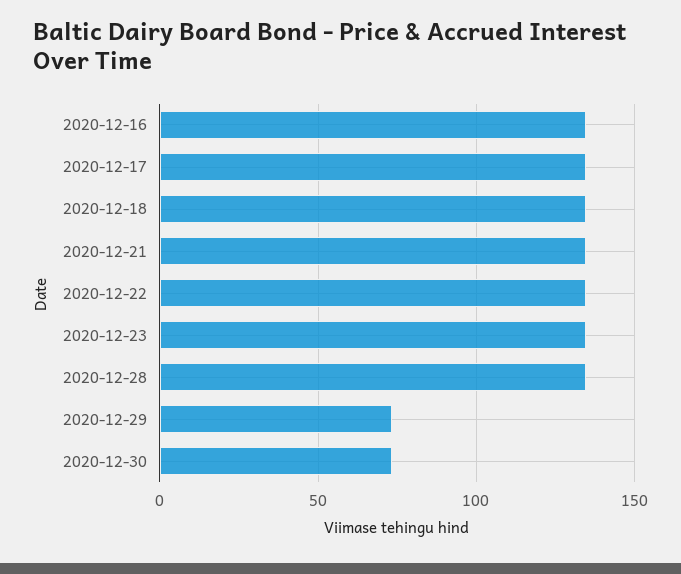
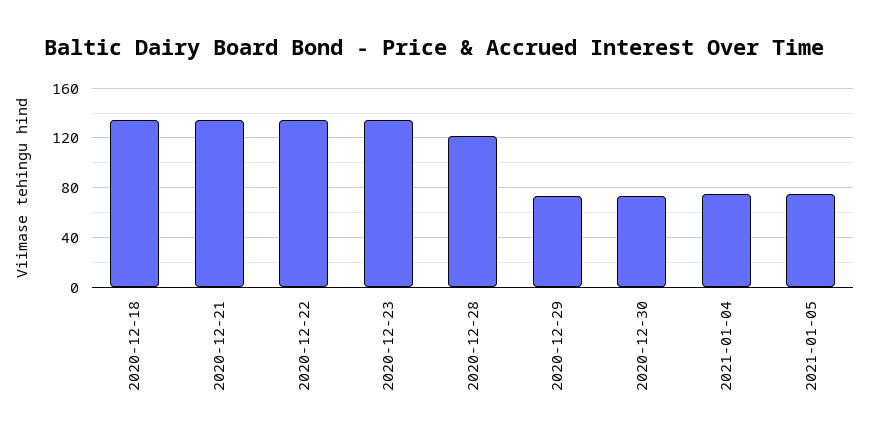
2020-12-16: 135 -> none
2020-12-17: 135 -> none
2020-12-28: 135 -> 120
2021-01-04: none -> 75
2021-01-05: none -> 75

